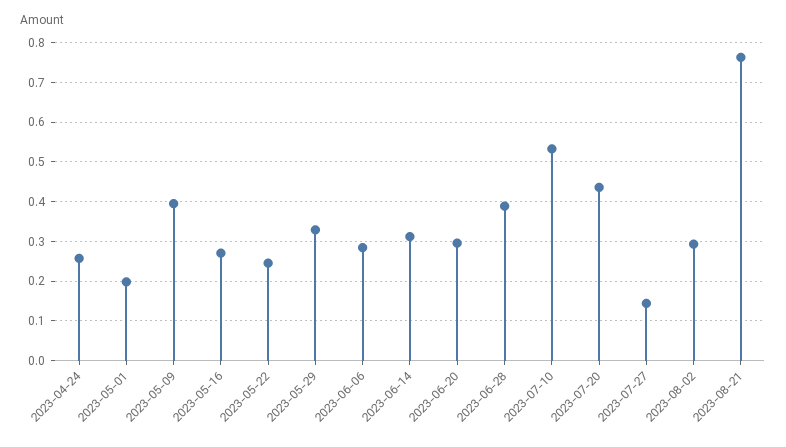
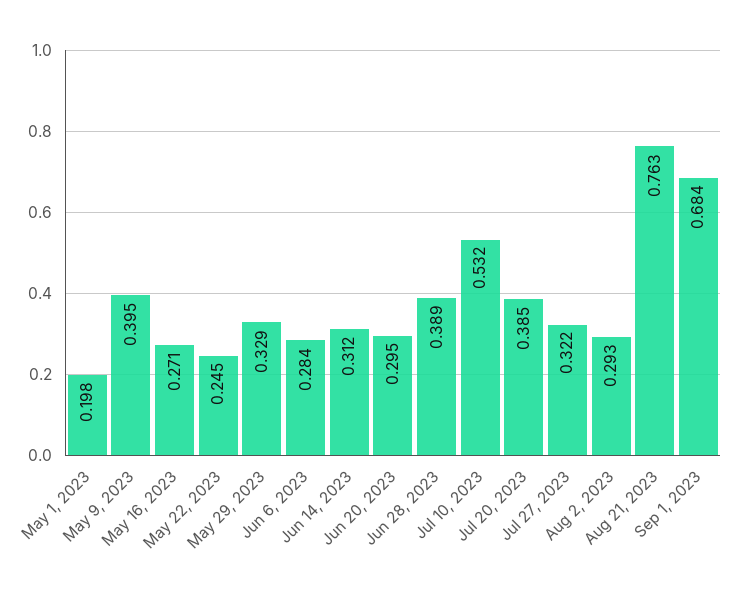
2023-04-24: 0.26 -> none
2023-07-20: 0.44 -> 0.385
2023-07-27: 0.14 -> 0.322
Sep 1, 2023: none -> 0.684

